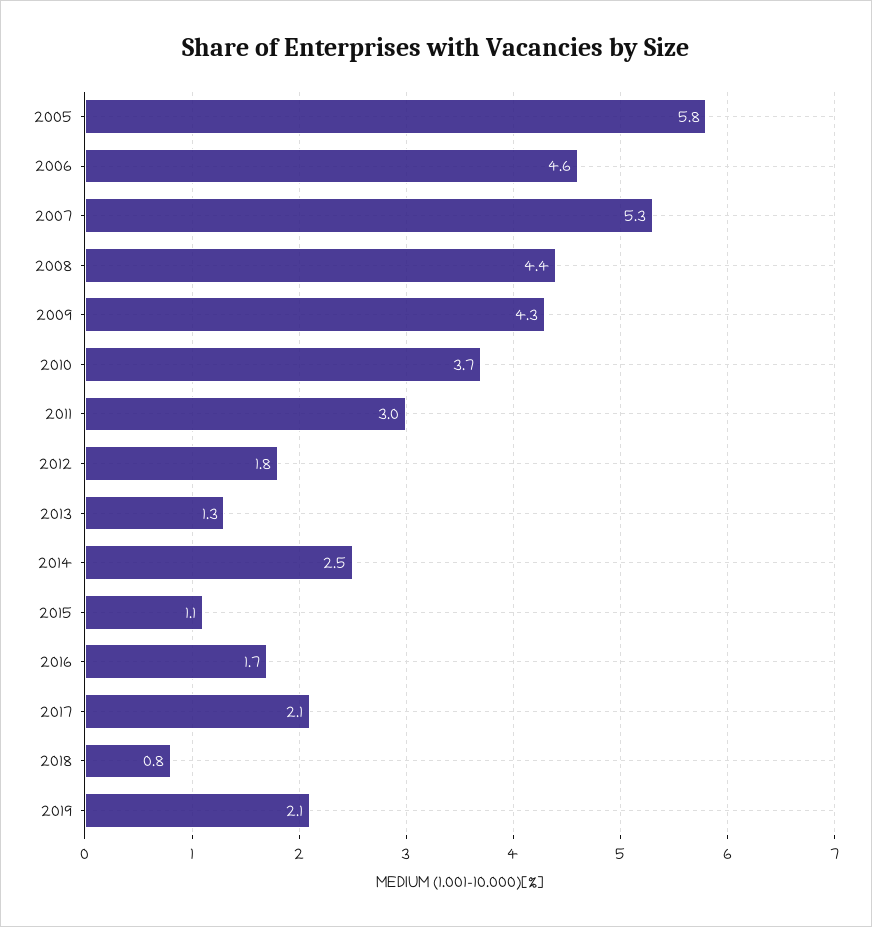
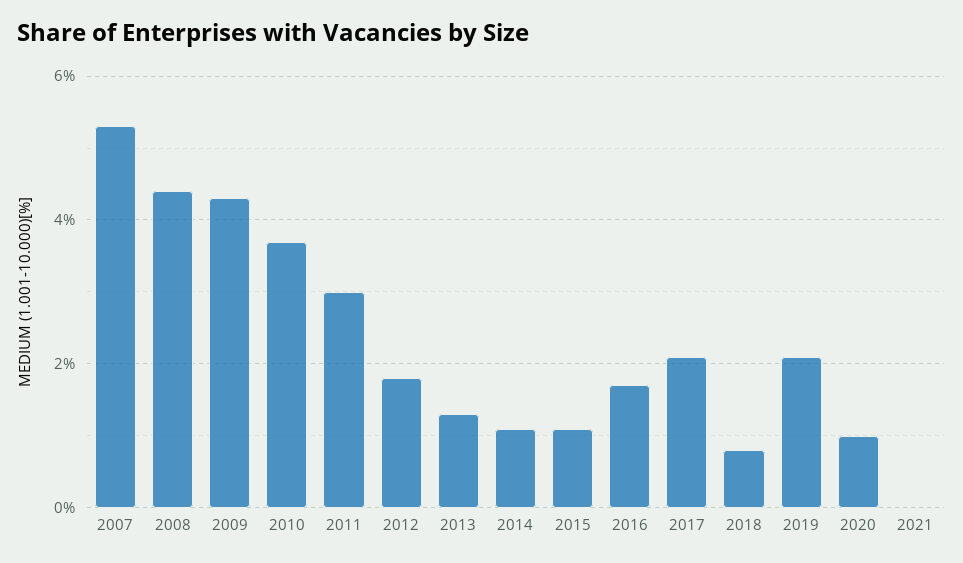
2005: 5.8 -> none
2006: 4.6 -> none
2014: 2.5 -> 1
2020: none -> 1
2021: none -> 0

